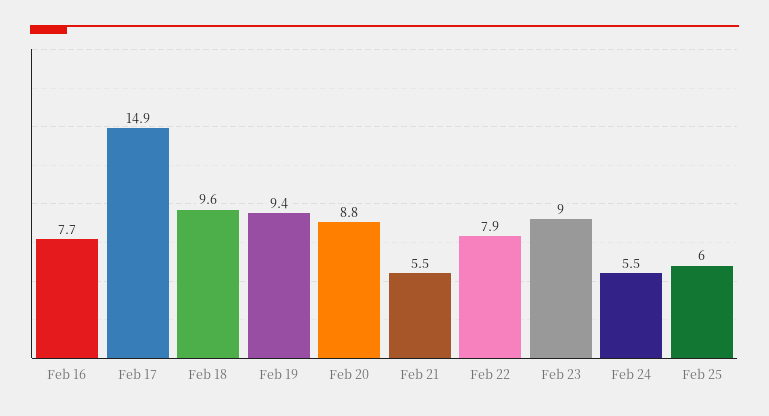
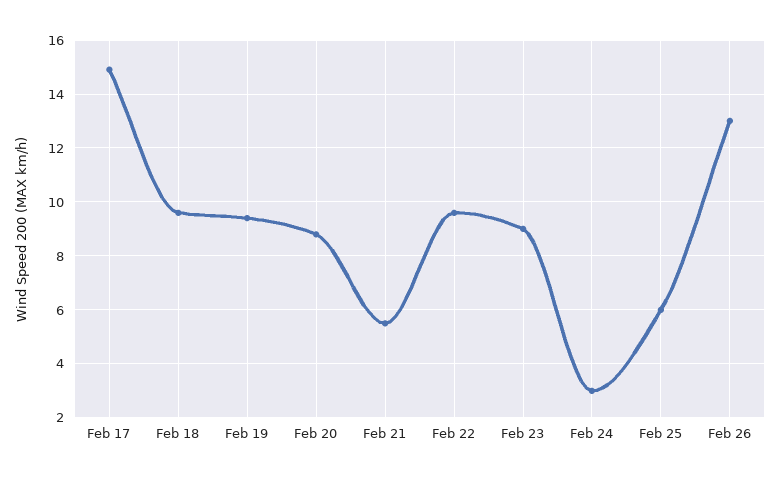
Feb 16: 7.7 -> none
Feb 22: 7.9 -> 9.5
Feb 24: 5.5 -> 3
Feb 26: none -> 13

